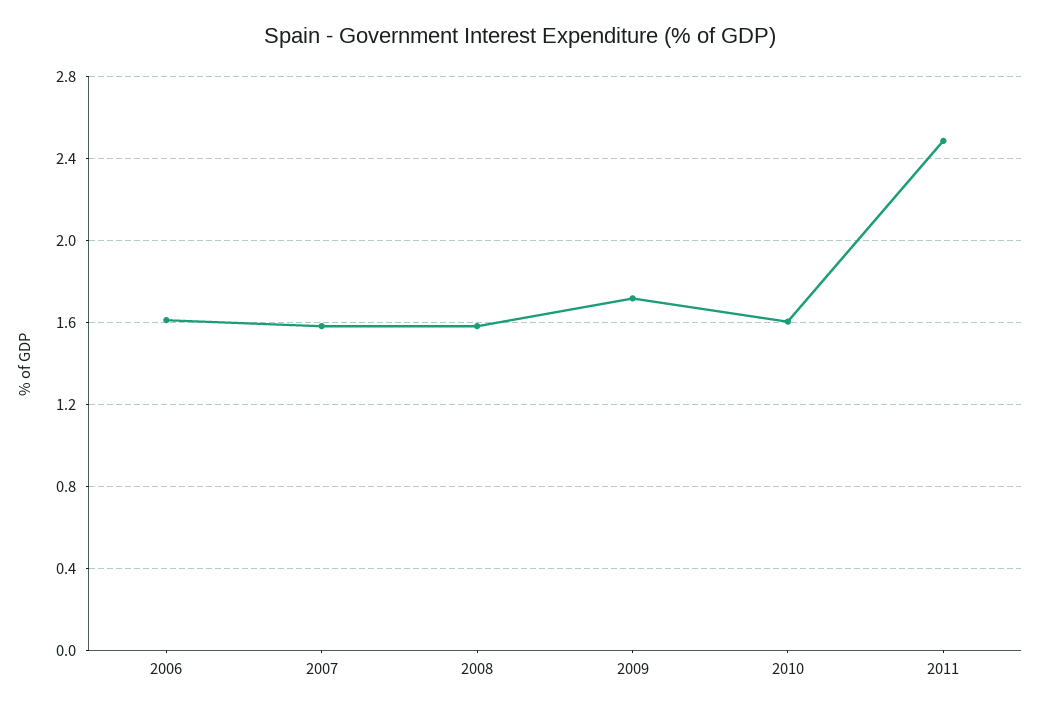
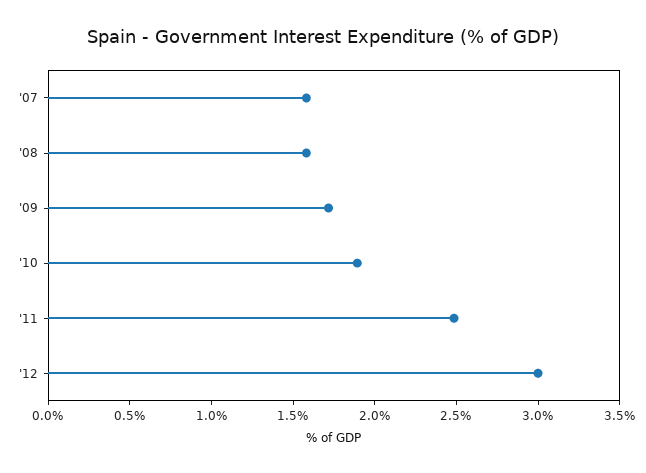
2006: 1.6 -> none
2010: 1.6 -> 1.9
'12: none -> 3

